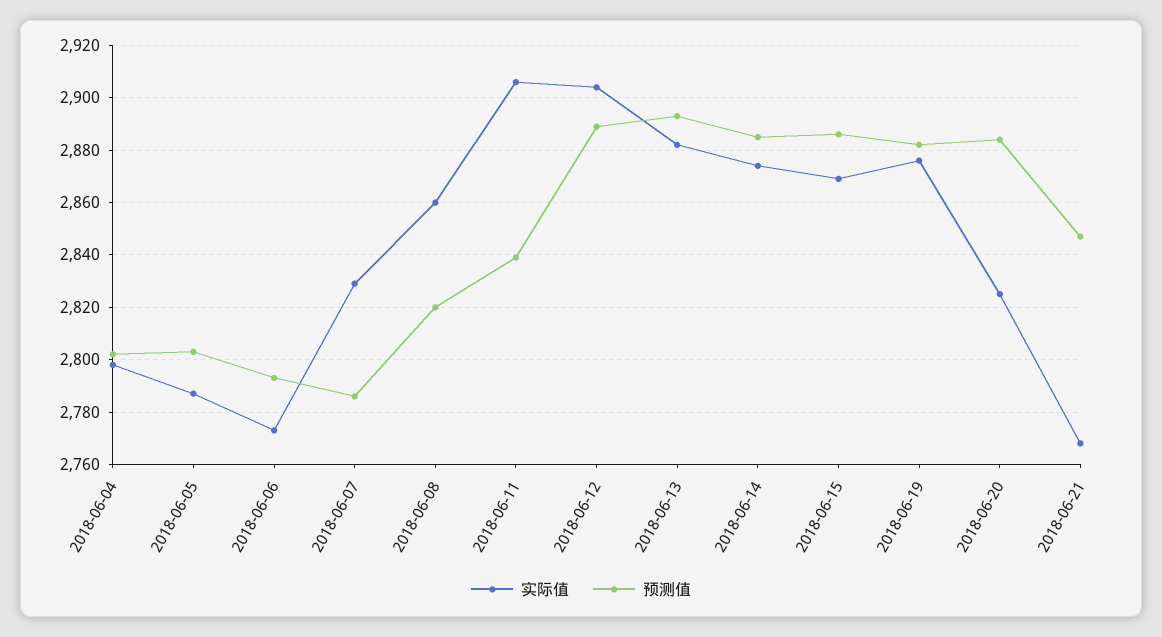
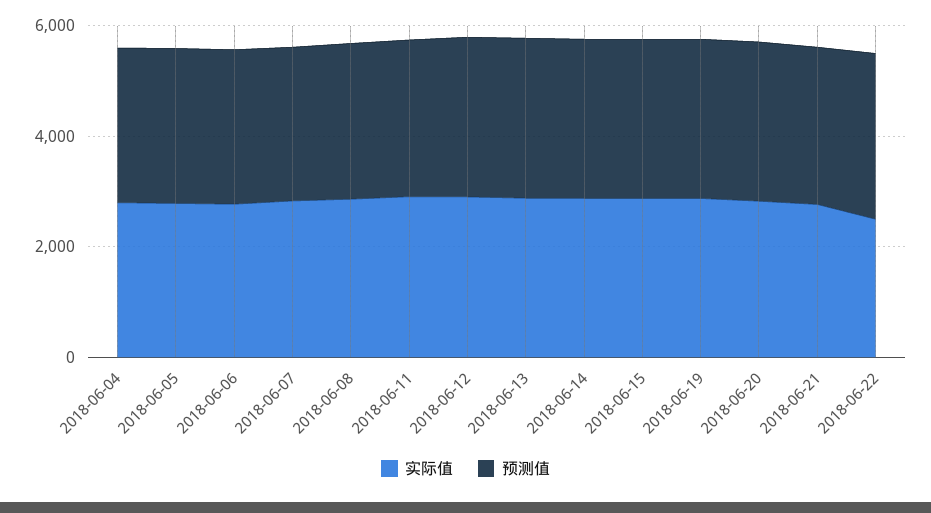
实际值, 2018-06-22: none -> 2500
预测值, 2018-06-22: none -> 3000

